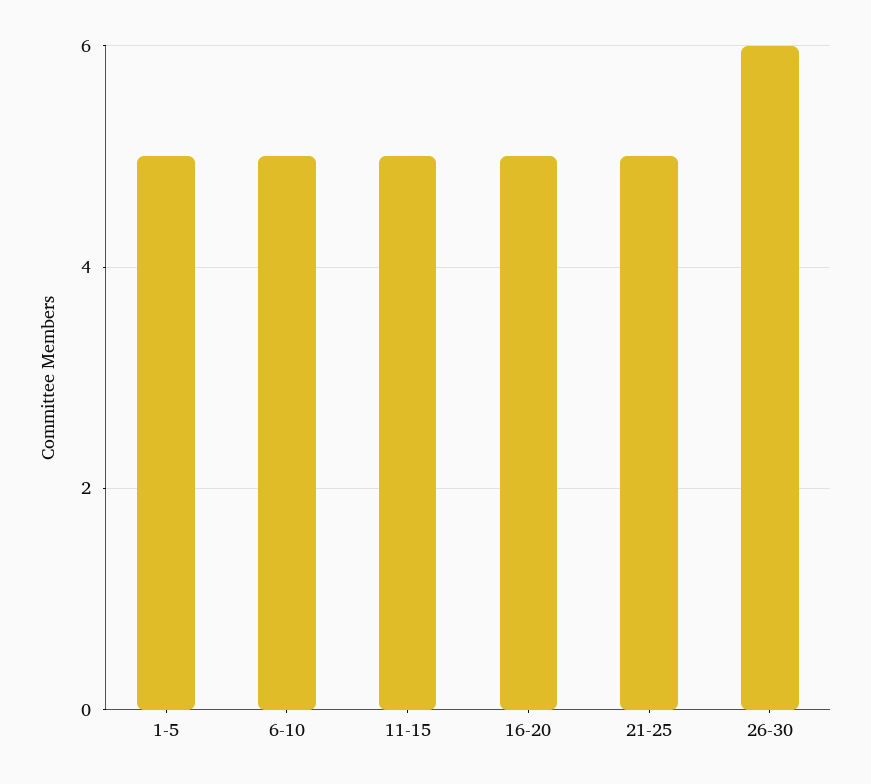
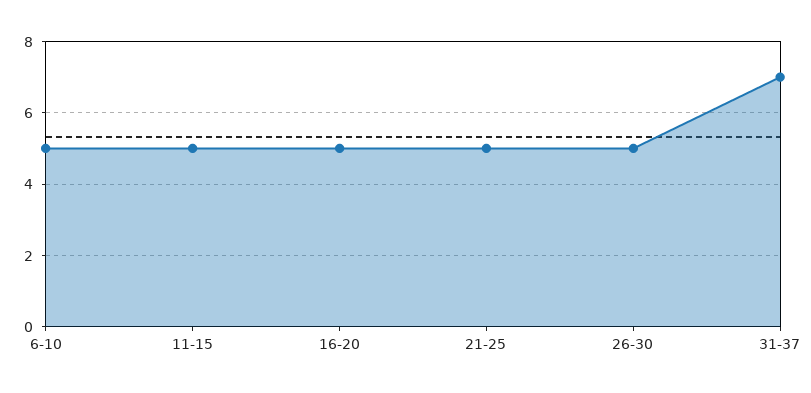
1-5: 5 -> none
26-30: 6 -> 5
31-37: none -> 7

